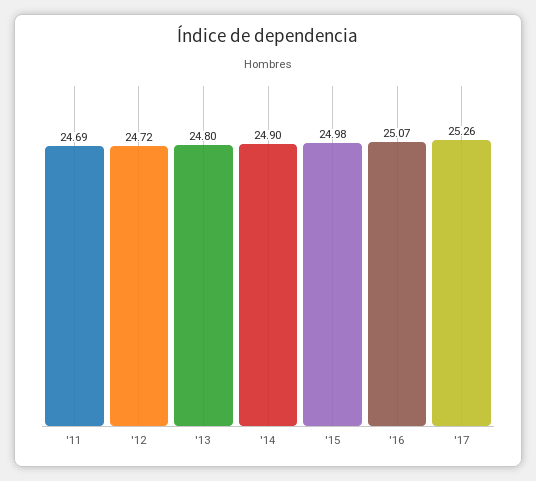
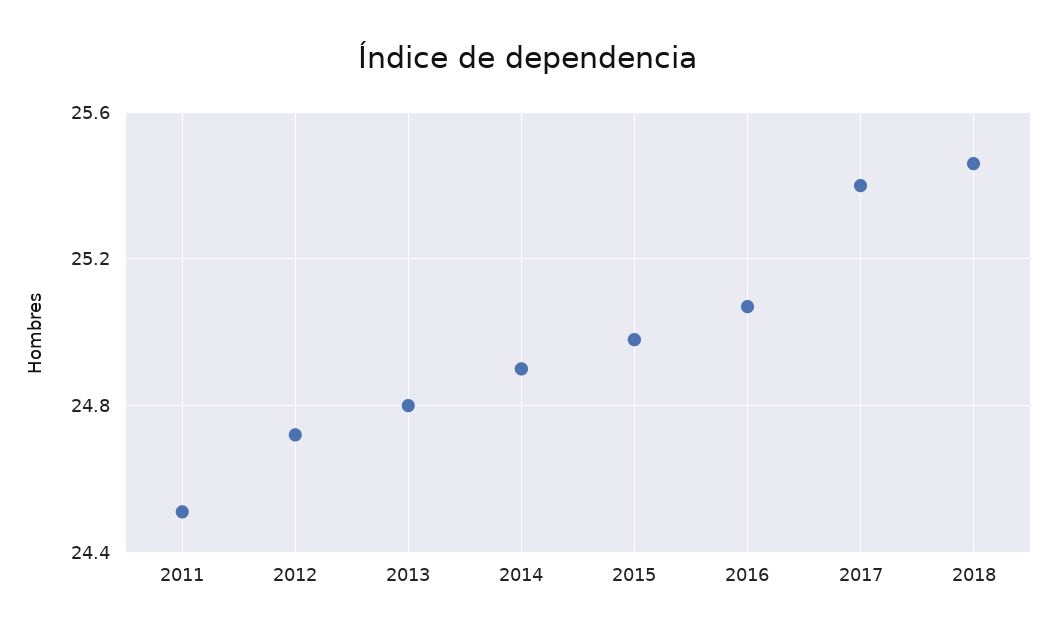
'11: 24.69 -> 24.5
'17: 25.26 -> 25.4
2018: none -> 25.45

